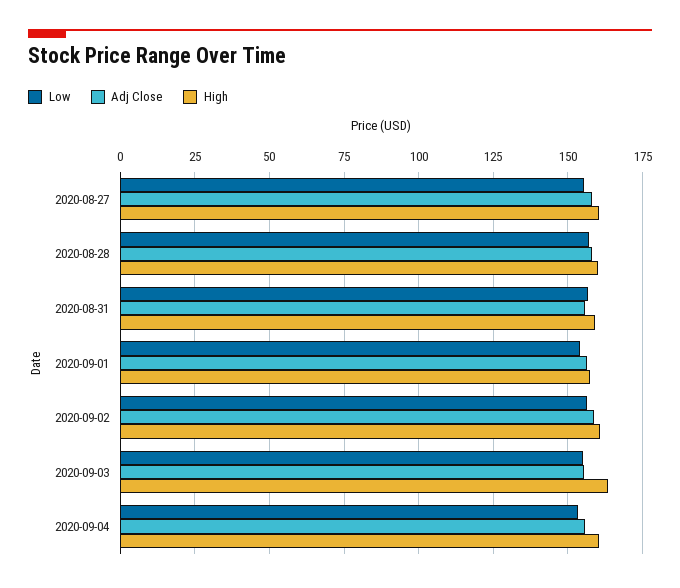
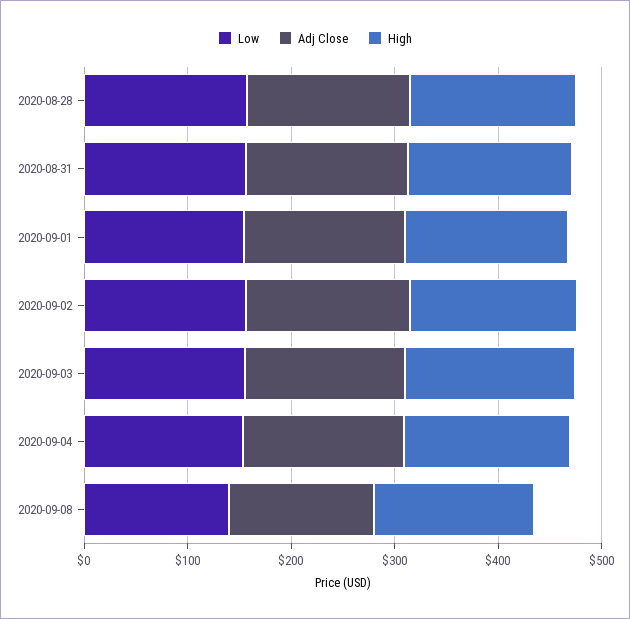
Low, 2020-08-27: 155 -> none
Adj Close, 2020-08-27: 157.5 -> none
High, 2020-08-27: 160 -> none
Low, 2020-09-08: none -> 140
Adj Close, 2020-09-08: none -> 140
High, 2020-09-08: none -> 160

